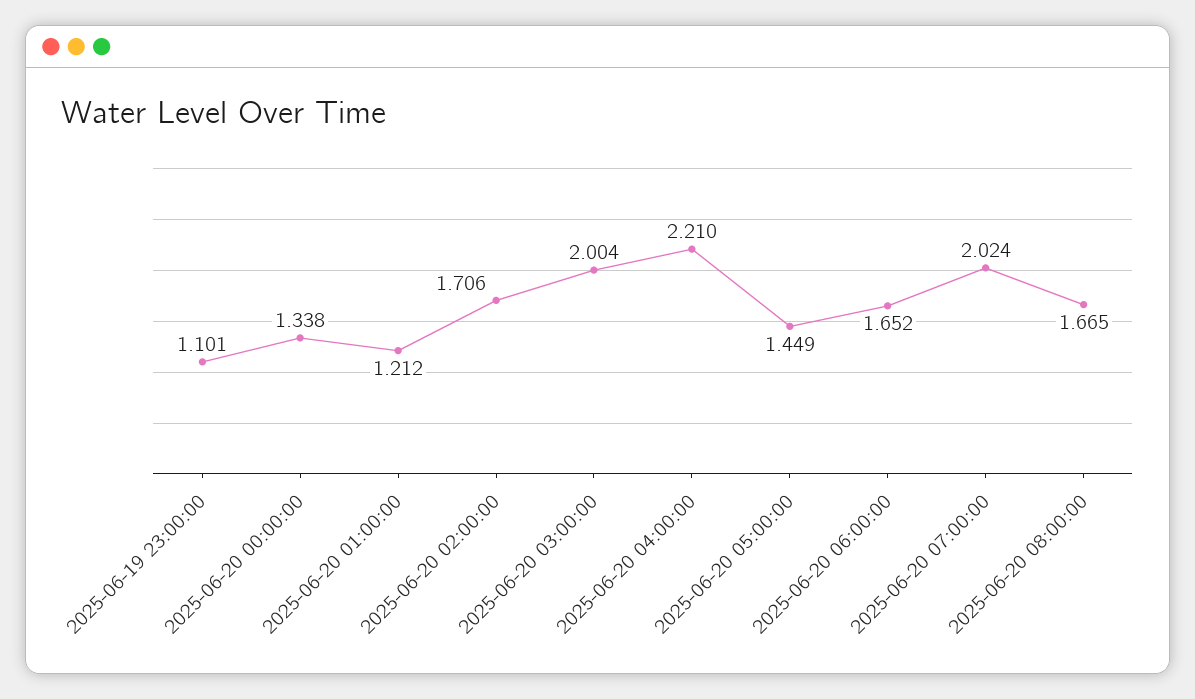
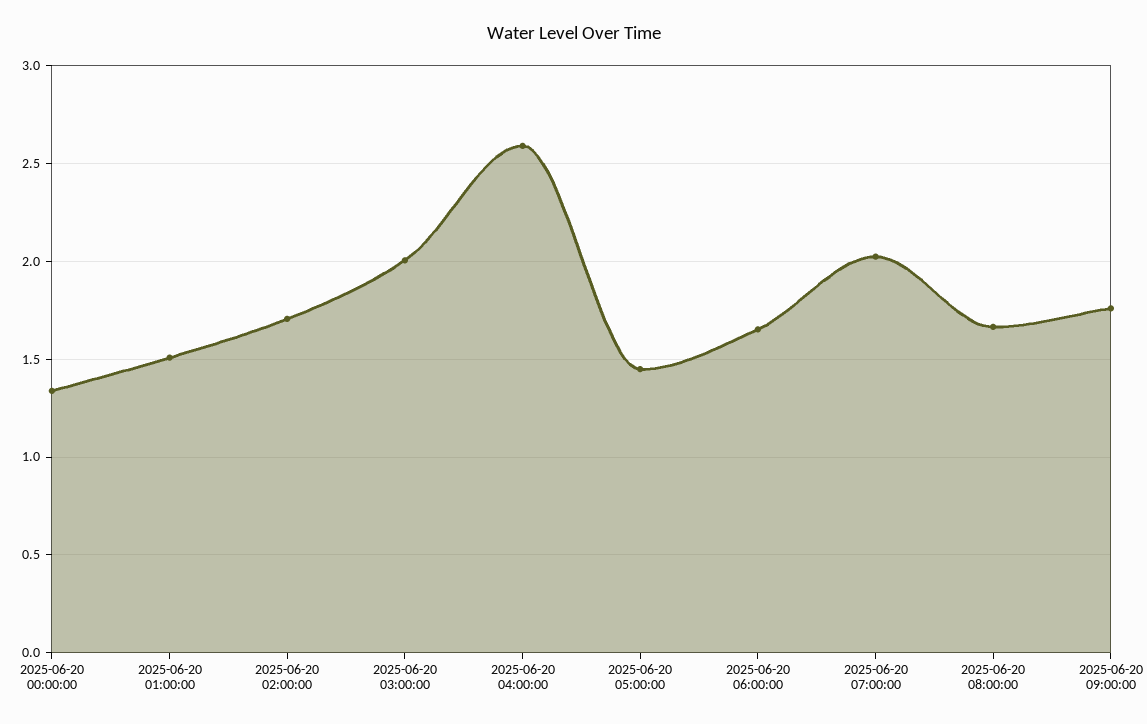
2025-06-19 23:00:00: 1.101 -> none
2025-06-20 01:00:00: 1.212 -> 1.5
2025-06-20 04:00:00: 2.21 -> 2.6
2025-06-20 09:00:00: none -> 1.75

